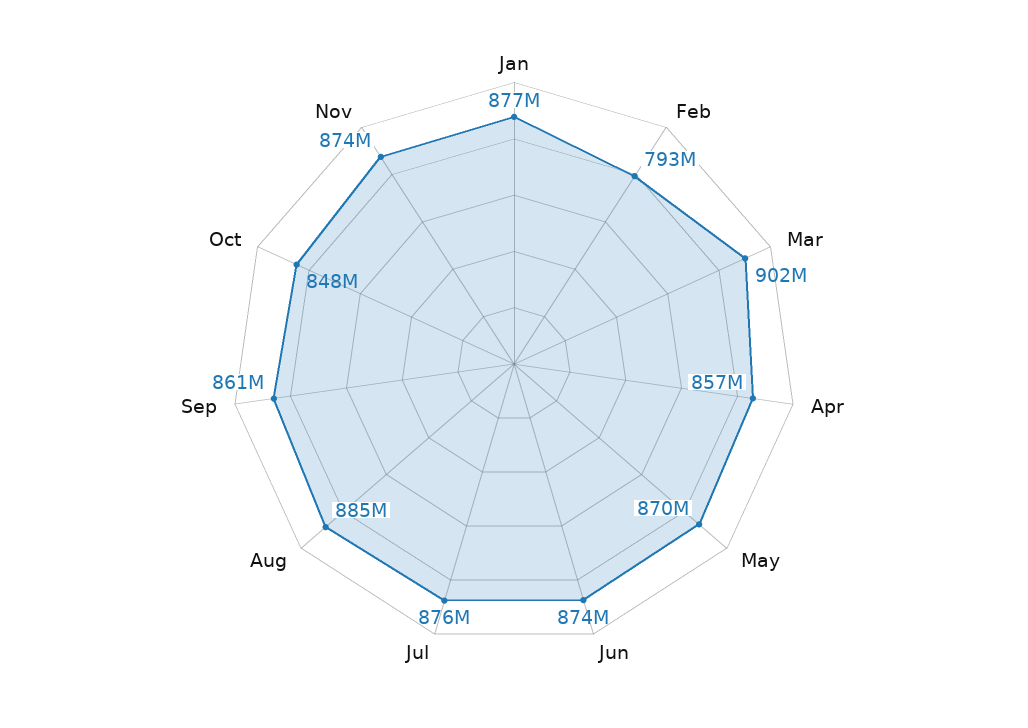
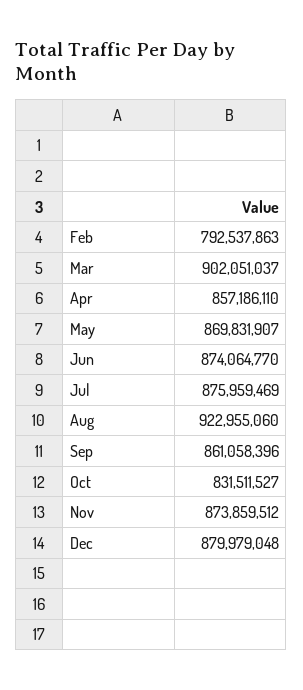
Jan: 877000000 -> none
Aug: 885000000 -> 922955060
Oct: 848000000 -> 831511527
Dec: none -> 879979048

